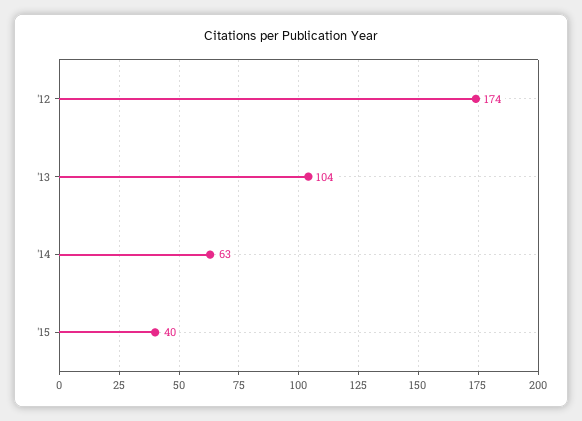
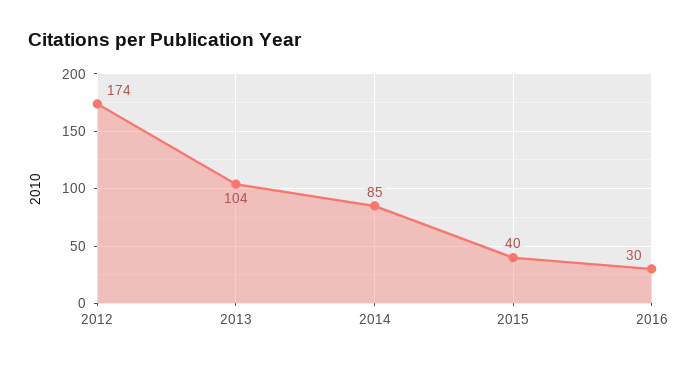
'14: 63 -> 85
2016: none -> 30

